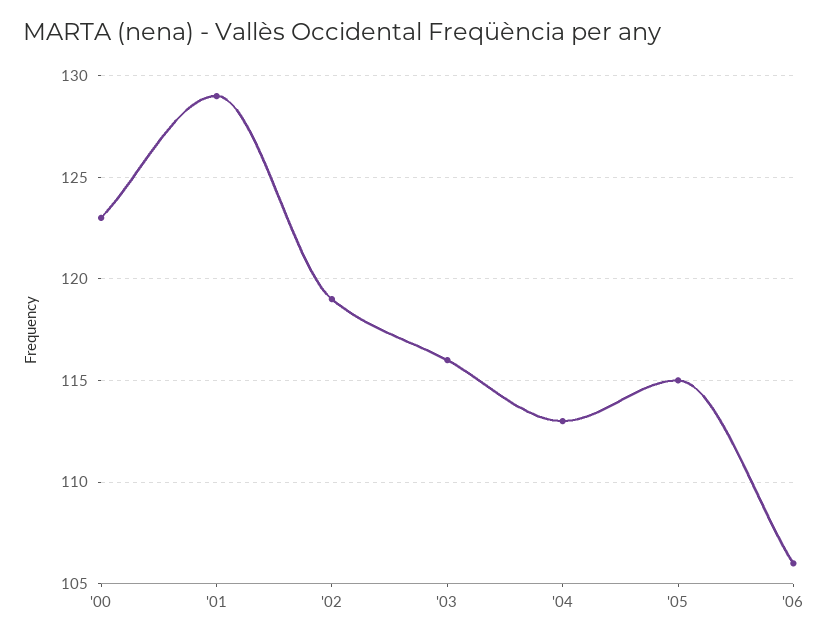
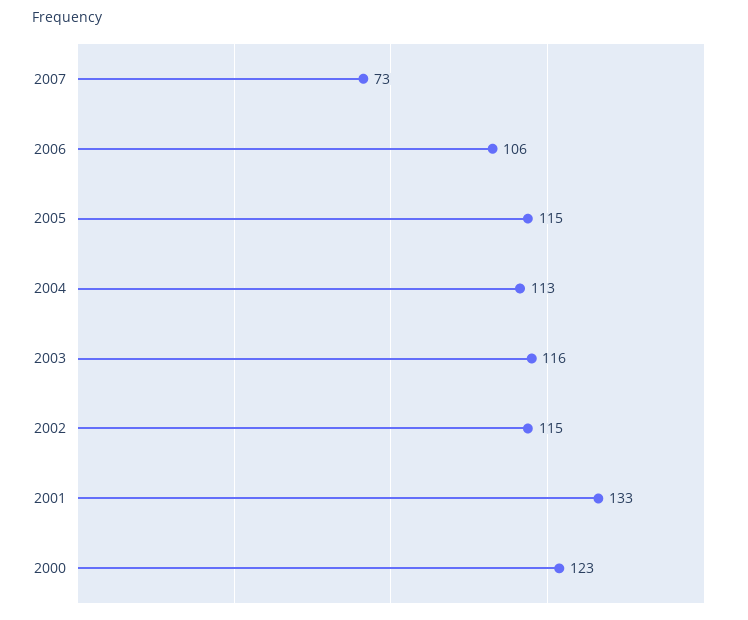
'01: 129 -> 133
'02: 119 -> 115
2007: none -> 73

